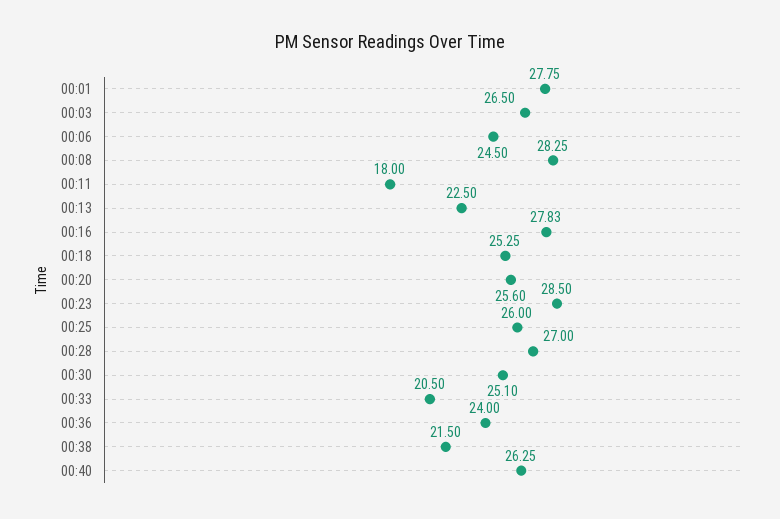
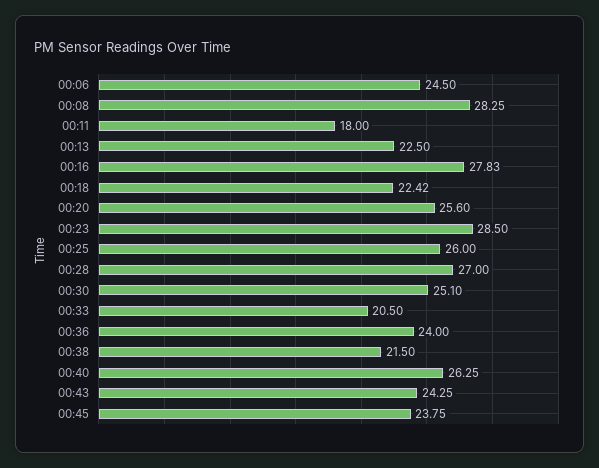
00:01: 27.75 -> none
00:03: 26.5 -> none
00:18: 25.25 -> 22.42
00:43: none -> 24.25
00:45: none -> 23.75

